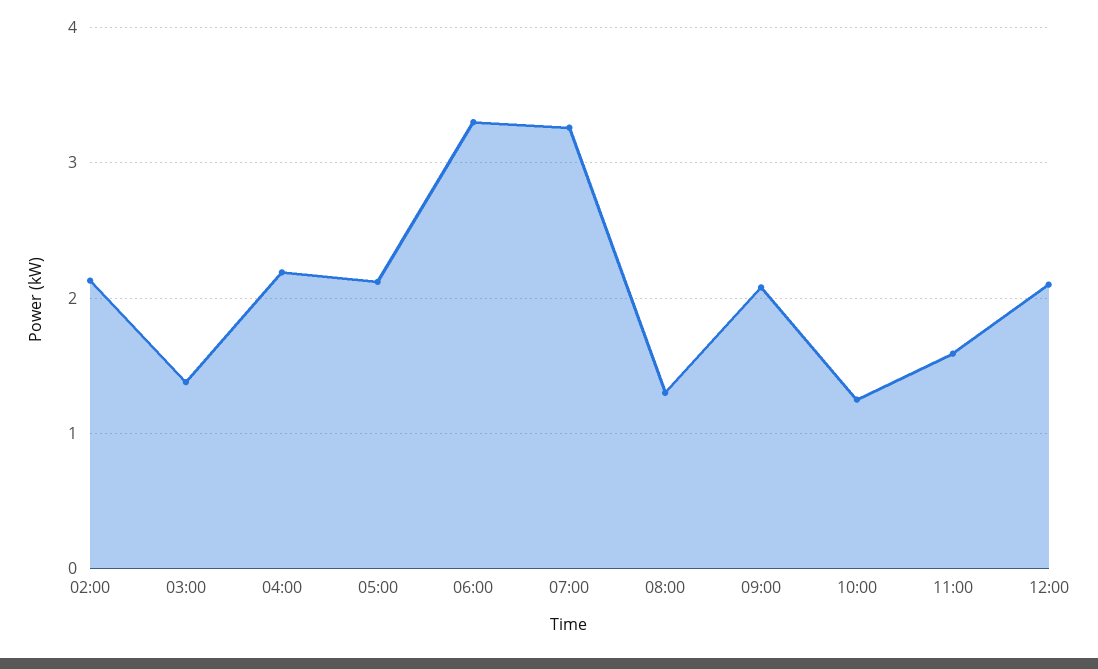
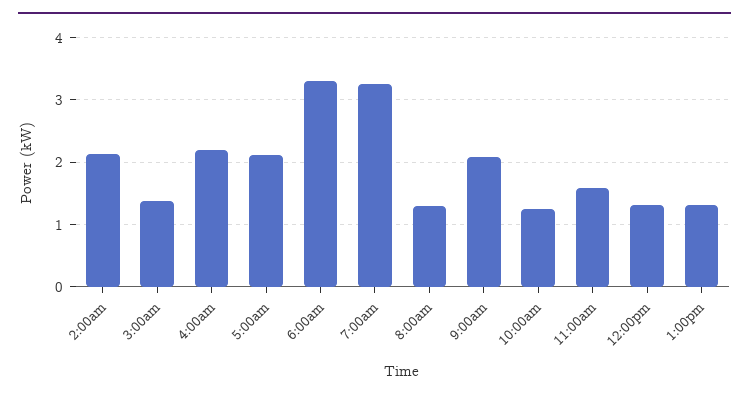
12:00: 2.1 -> 1.3
1:00pm: none -> 1.3

